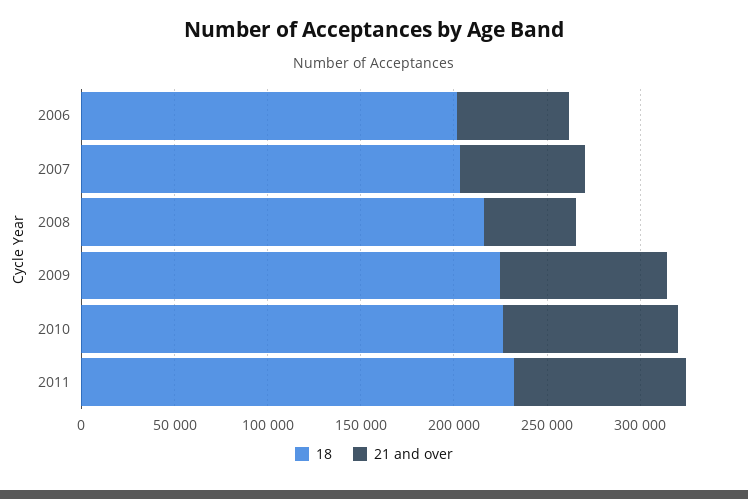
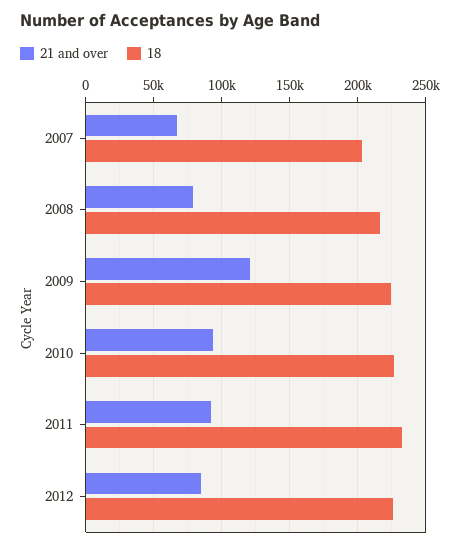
18, 2006: 200000 -> none
21 and over, 2006: 60000 -> none
21 and over, 2008: 50000 -> 80000
21 and over, 2009: 90000 -> 120000
21 and over, 2012: none -> 85000
18, 2012: none -> 225000

